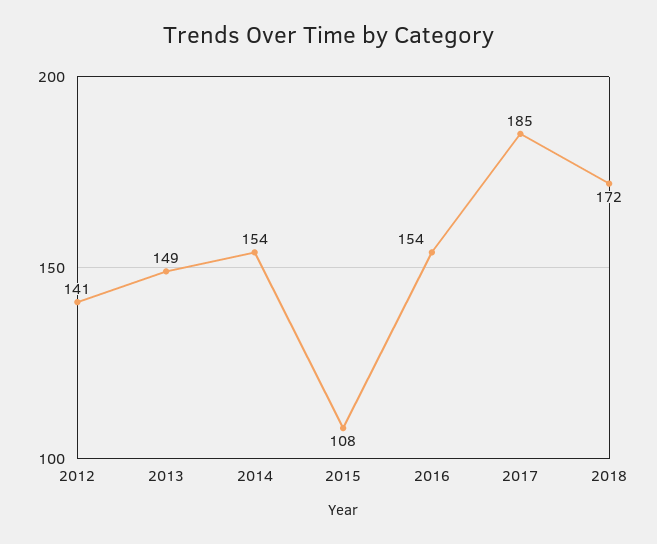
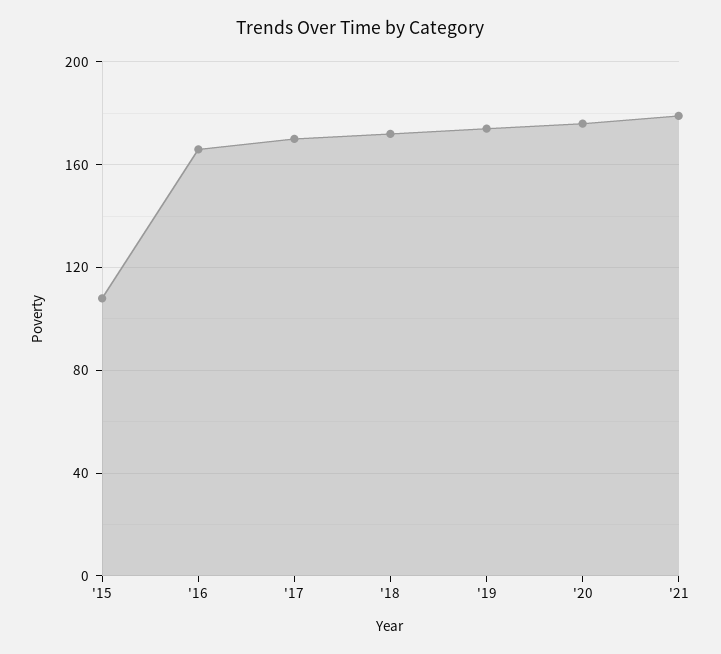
2012: 141 -> none
2013: 149 -> none
2014: 154 -> none
2016: 154 -> 165
2017: 185 -> 170
'19: none -> 175
'20: none -> 175
'21: none -> 180

